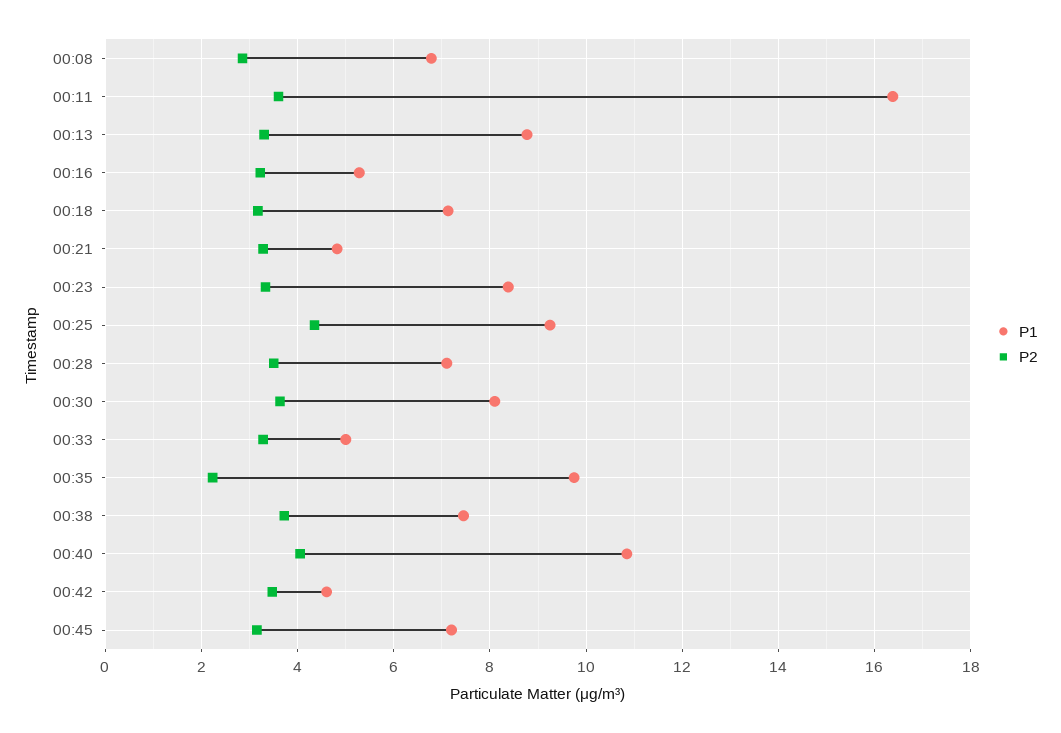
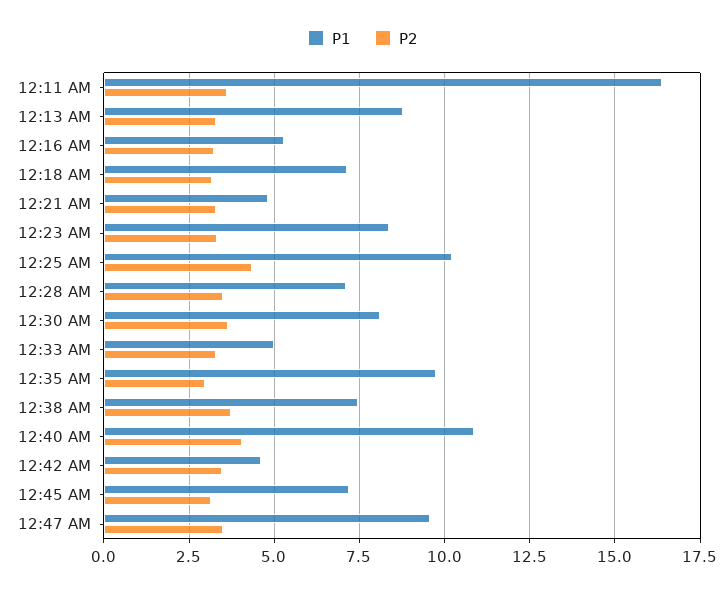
P1, 00:08: 6.8 -> none
P2, 00:08: 2.8 -> none
P1, 00:25: 9.2 -> 10.25
P2, 00:35: 2.2 -> 3
P1, 12:47 AM: none -> 9.5
P2, 12:47 AM: none -> 3.5

